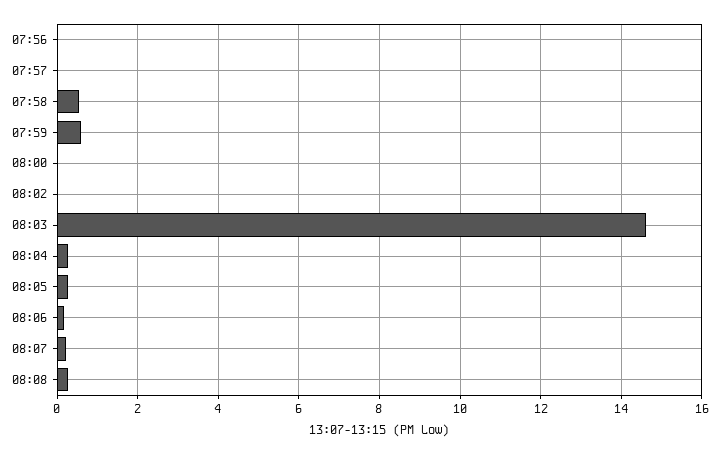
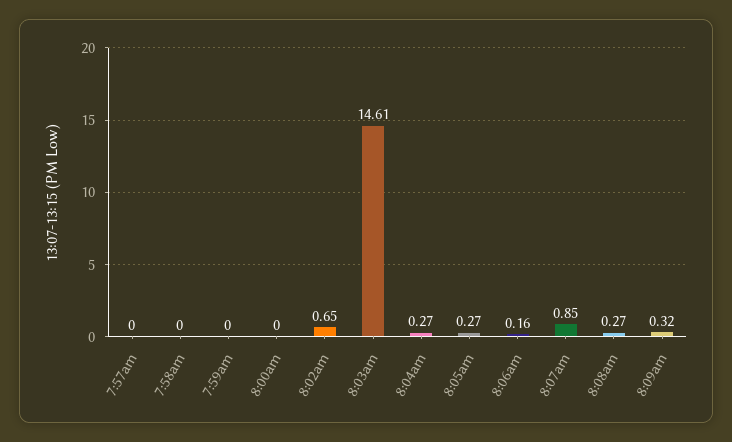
07:56: 0 -> none
07:58: 0.6 -> 0
07:59: 0.6 -> 0
08:02: 0 -> 0.65
08:07: 0.2 -> 0.85
8:09am: none -> 0.32

